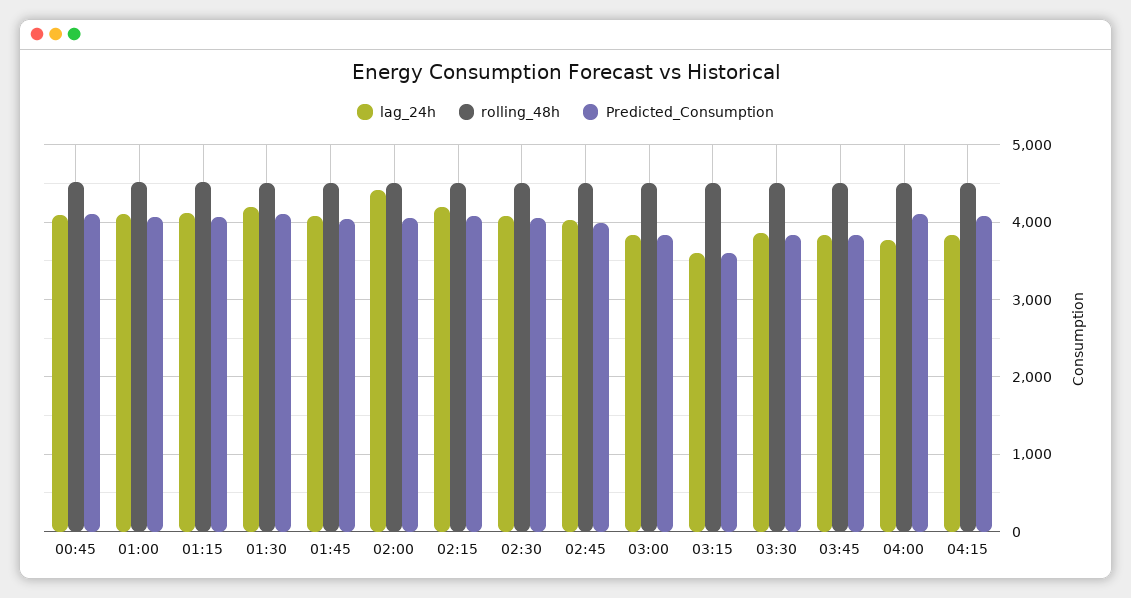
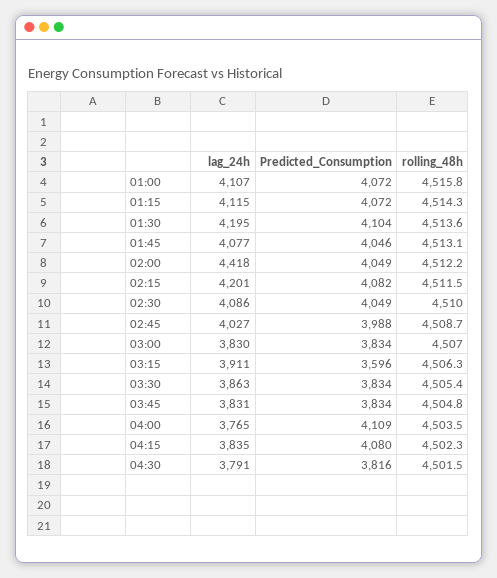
lag_24h, 00:45: 4100 -> none
rolling_48h, 00:45: 4500 -> none
Predicted_Consumption, 00:45: 4100 -> none
lag_24h, 03:15: 3600 -> 3911
lag_24h, 04:30: none -> 3791
Predicted_Consumption, 04:30: none -> 3816
rolling_48h, 04:30: none -> 4501.5

